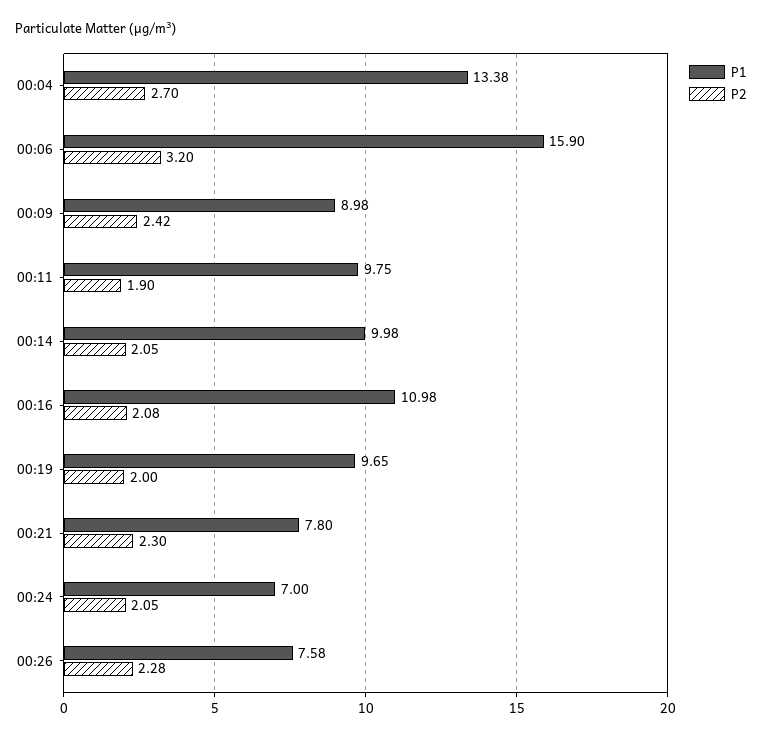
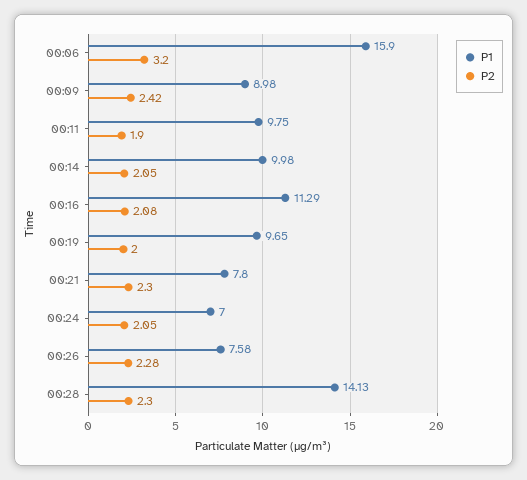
P1, 00:04: 13.38 -> none
P2, 00:04: 2.7 -> none
P1, 00:16: 10.98 -> 11.29
P1, 00:28: none -> 14.13
P2, 00:28: none -> 2.3

